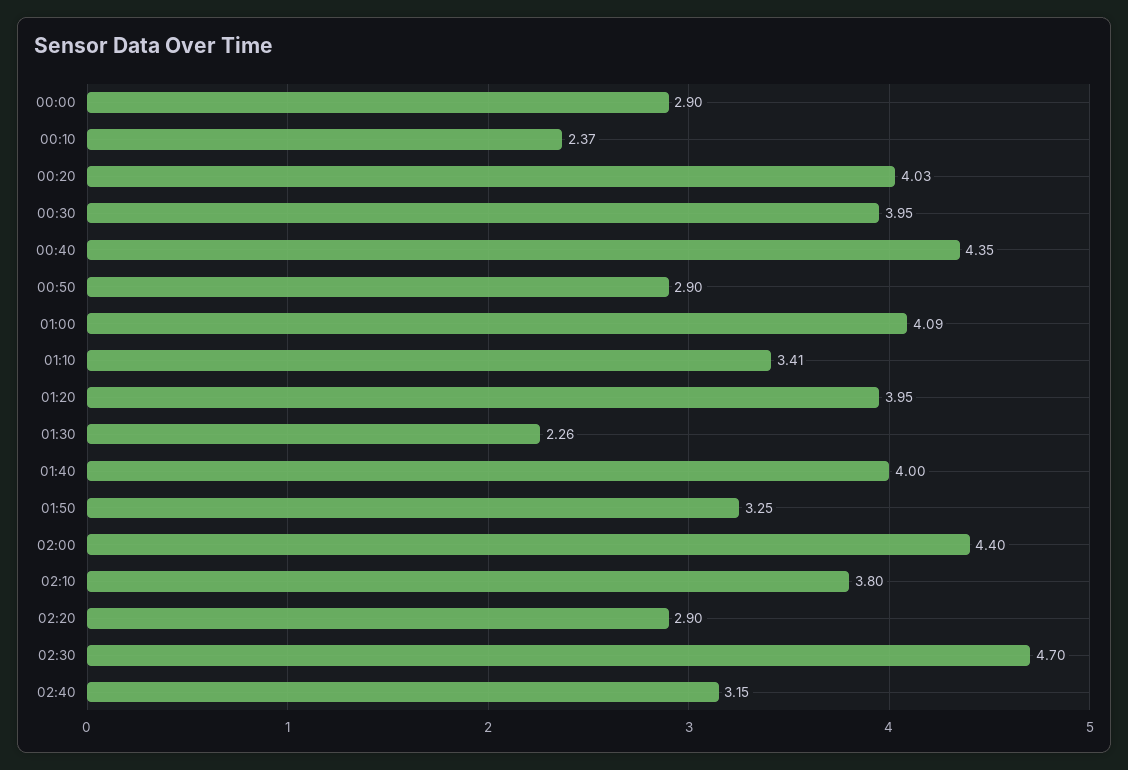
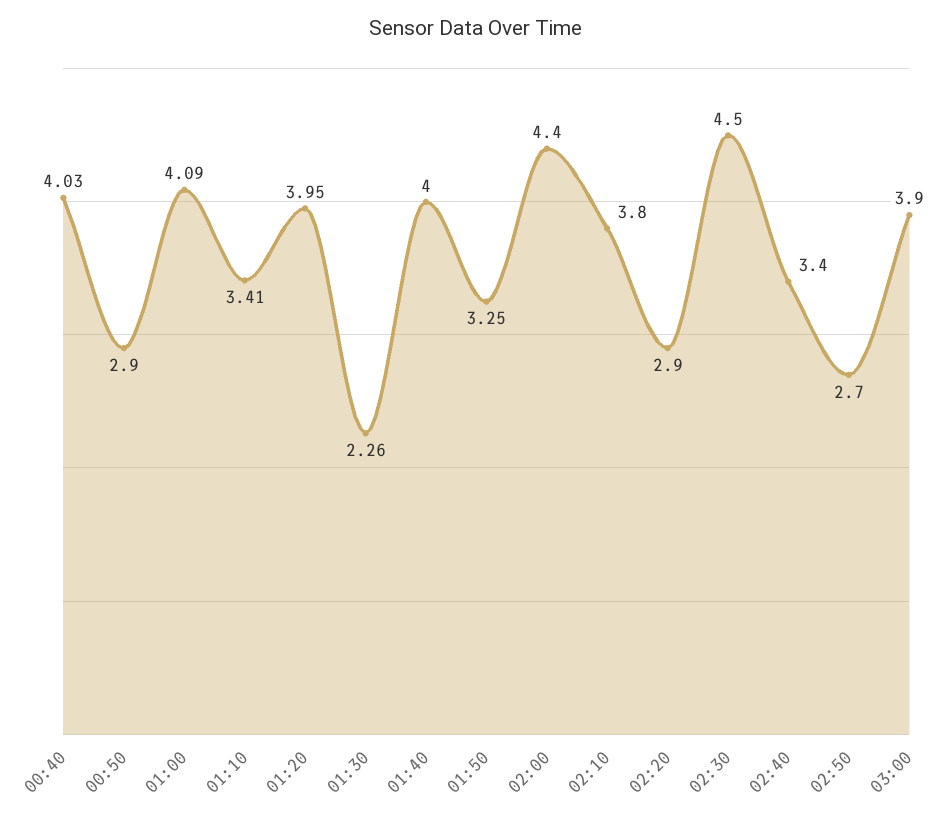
00:00: 2.9 -> none
00:10: 2.37 -> none
00:20: 4.03 -> none
00:30: 3.95 -> none
00:40: 4.35 -> 4.03
02:30: 4.7 -> 4.5
02:40: 3.15 -> 3.4
02:50: none -> 2.7
03:00: none -> 3.9

